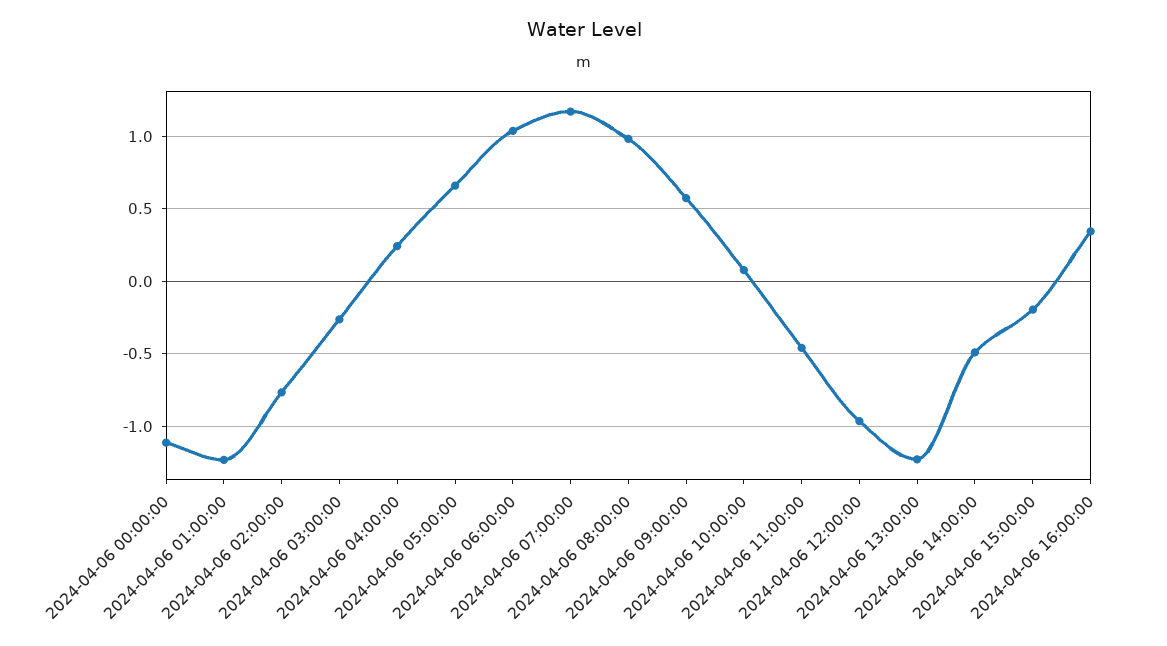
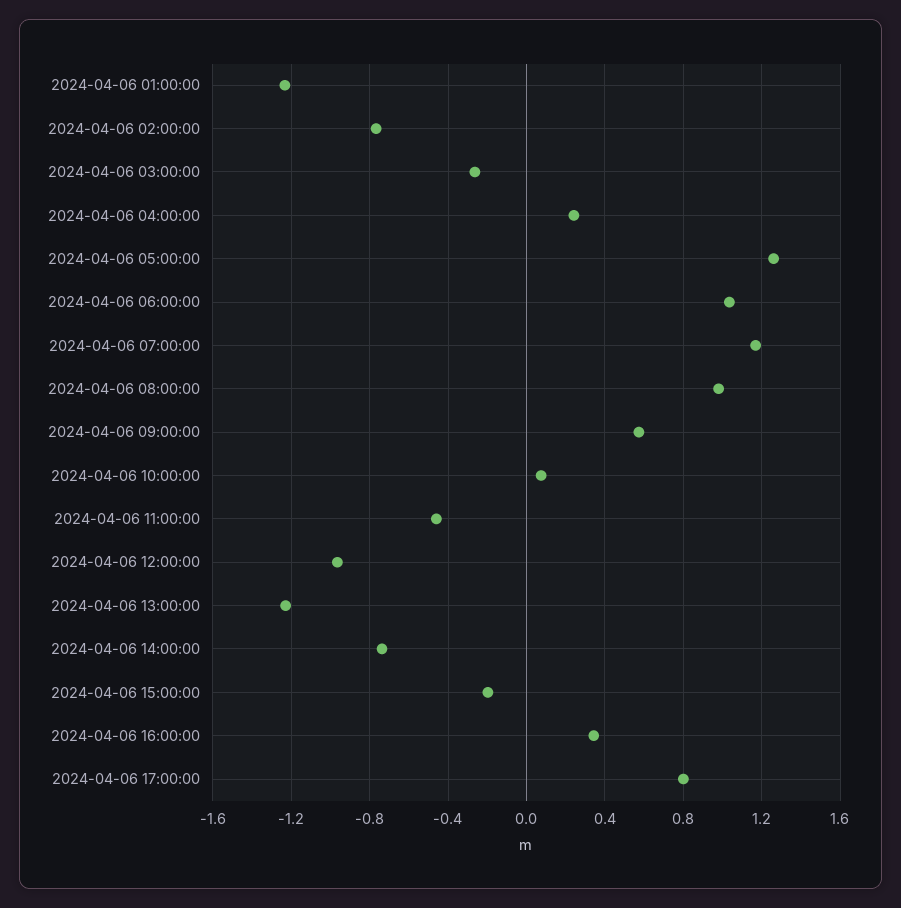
2024-04-06 00:00:00: -1.1 -> none
2024-04-06 05:00:00: 0.65 -> 1.25
2024-04-06 14:00:00: -0.5 -> -0.75
2024-04-06 17:00:00: none -> 0.8

